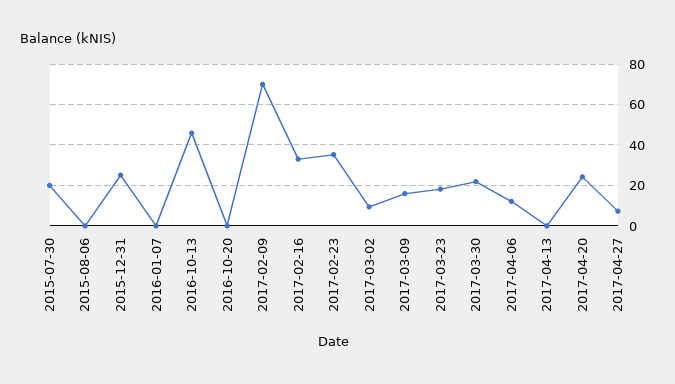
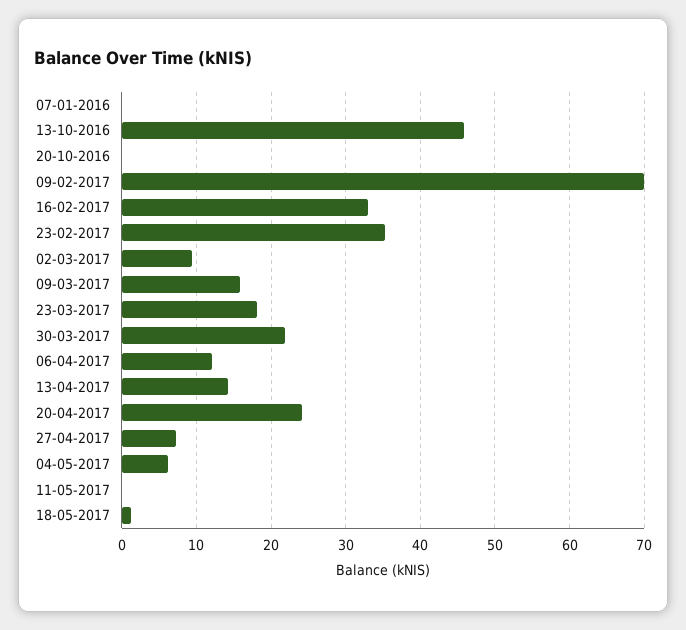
2015-07-30: 20 -> none
2015-08-06: 0 -> none
2015-12-31: 25 -> none
2017-04-13: 0 -> 14
04-05-2017: none -> 6
11-05-2017: none -> 0
18-05-2017: none -> 1

